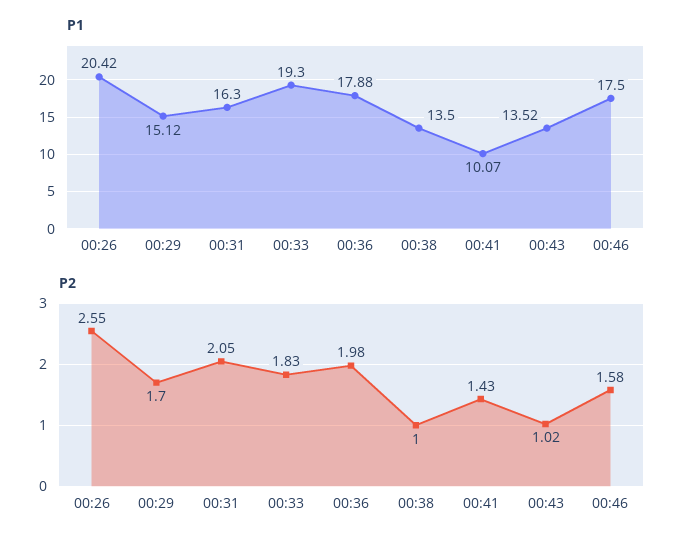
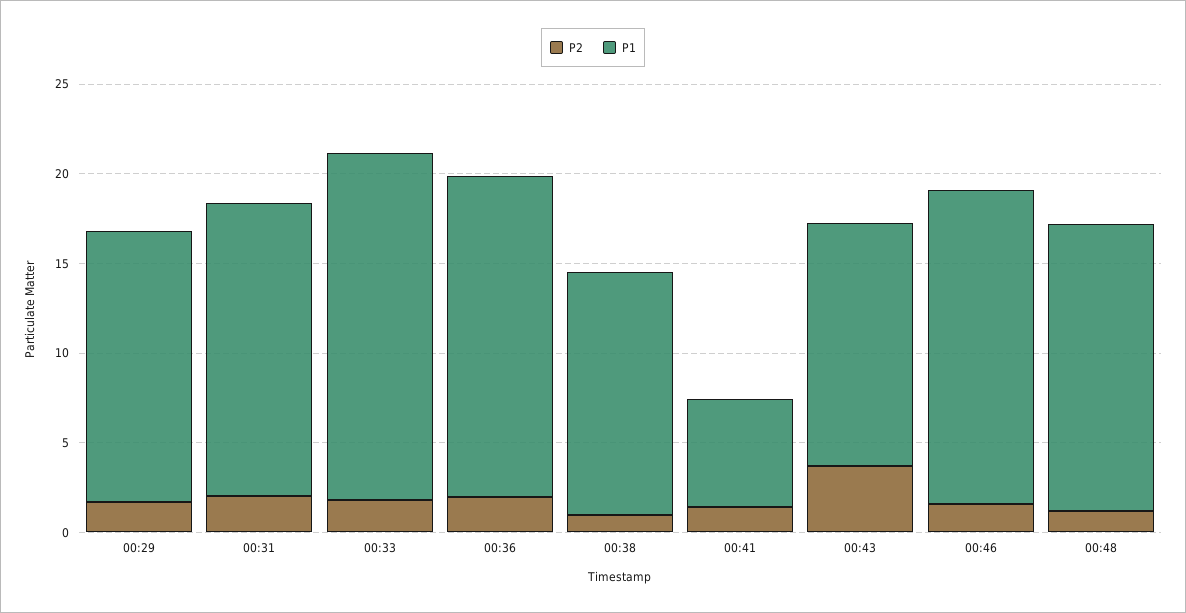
P1, 00:26: 20.42 -> none
P1, 00:41: 10.07 -> 6
P2, 00:26: 2.55 -> none
P2, 00:43: 1.02 -> 4
P2, 00:48: none -> 1
P1, 00:48: none -> 16

